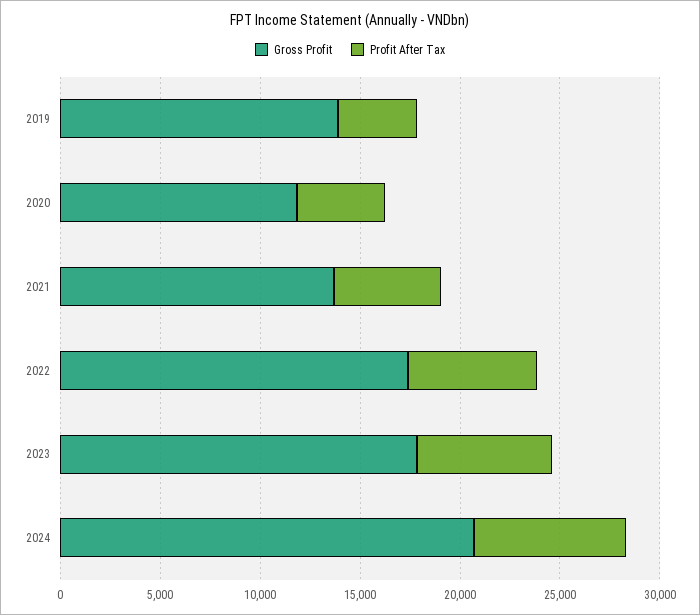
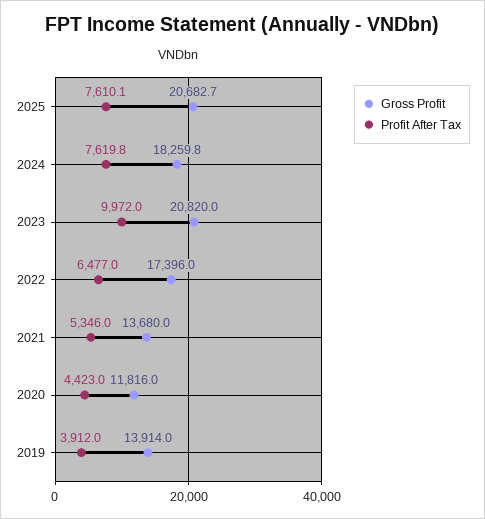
Gross Profit, 2023: 18000 -> 20820
Profit After Tax, 2023: 7000 -> 9972
Gross Profit, 2024: 21000 -> 18259.8
Gross Profit, 2025: none -> 20682.7
Profit After Tax, 2025: none -> 7610.1

